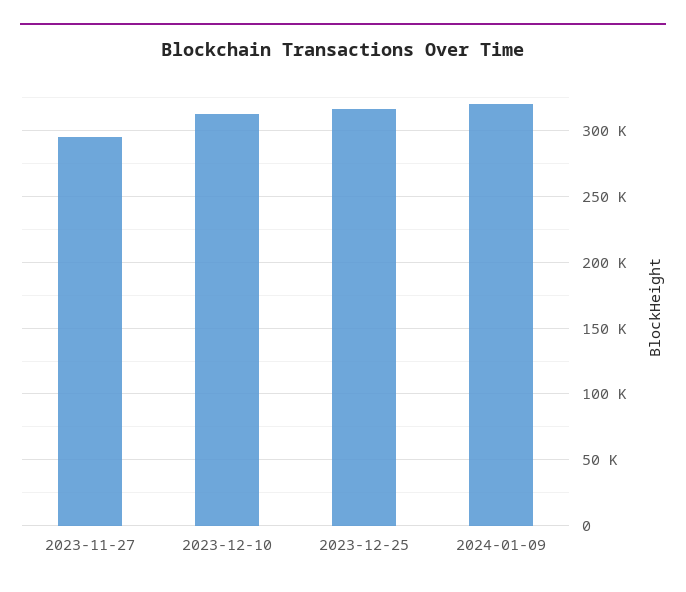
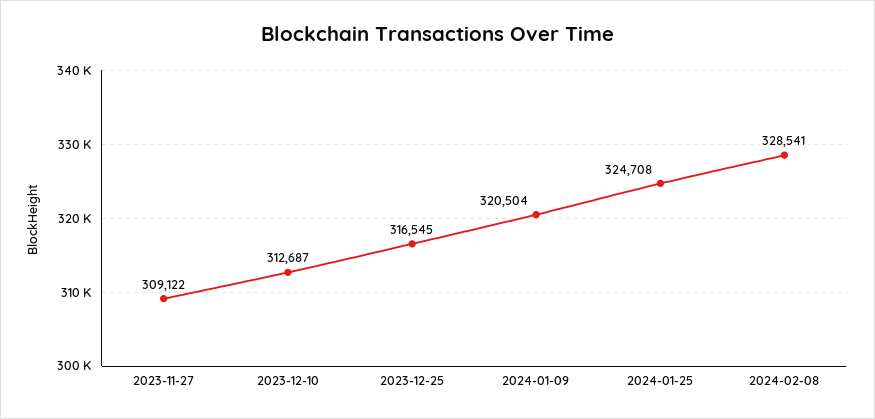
2023-11-27: 295000 -> 309122
2024-01-25: none -> 324708
2024-02-08: none -> 328541

